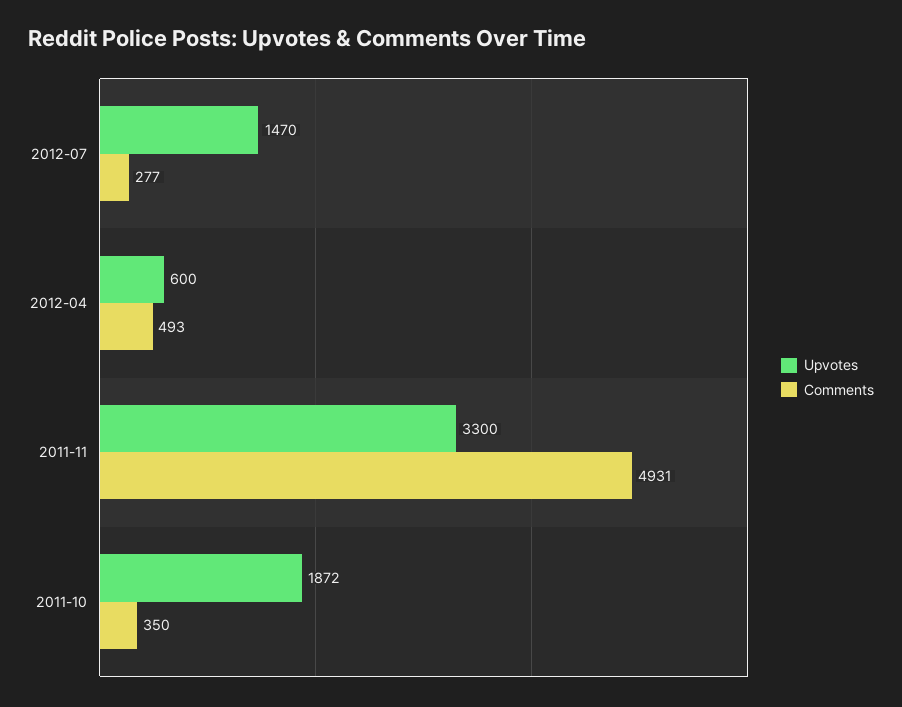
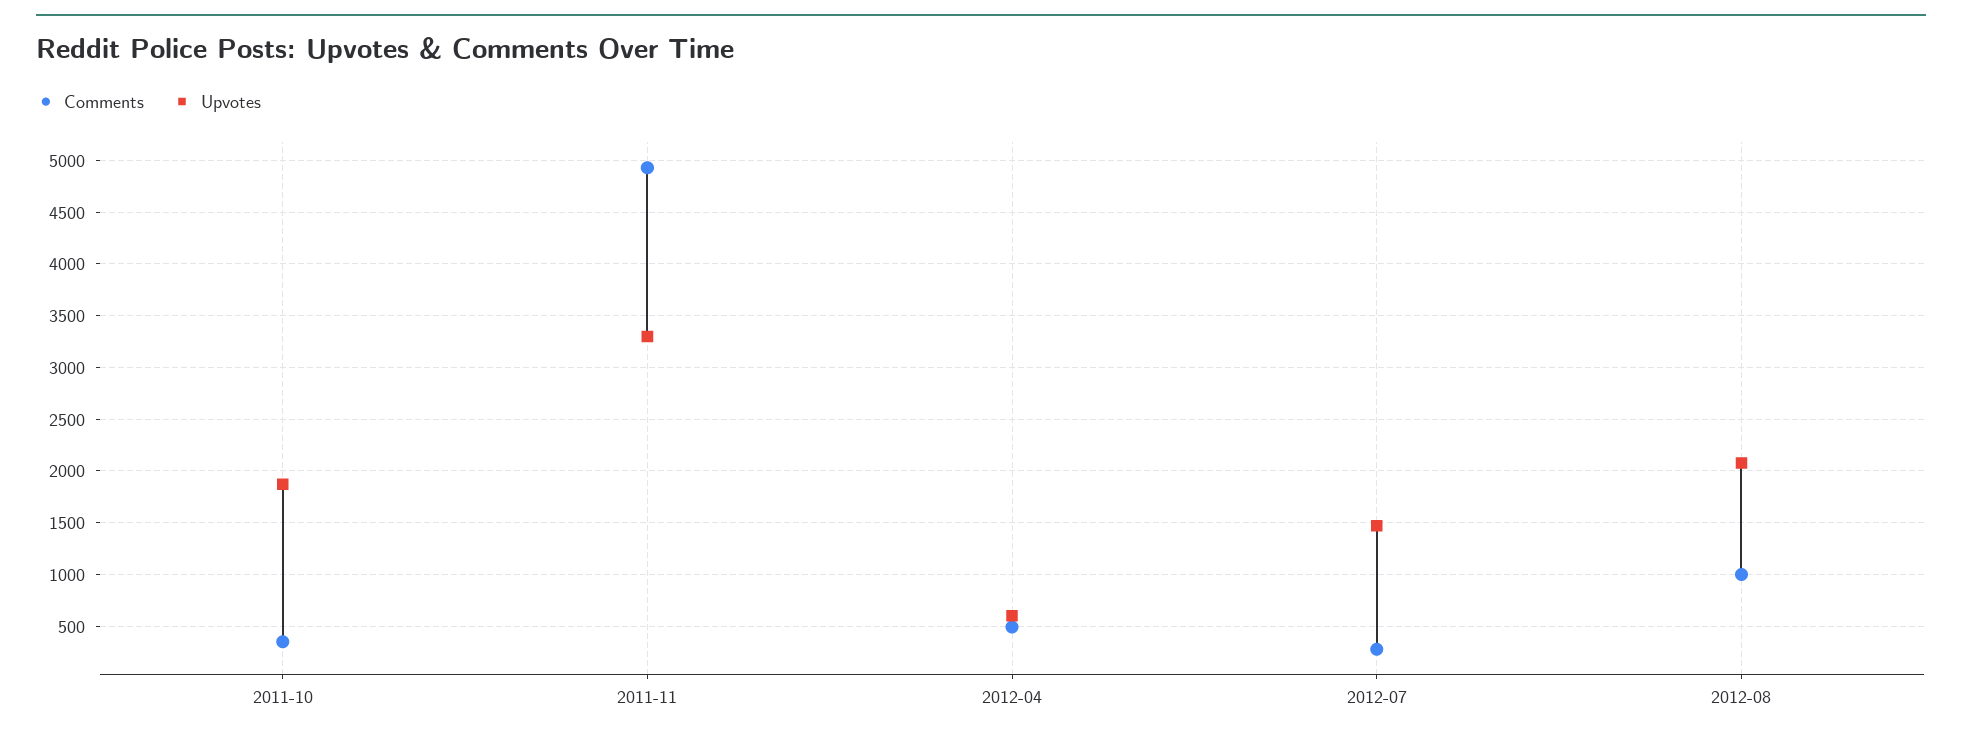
Comments, 2012-08: none -> 1000
Upvotes, 2012-08: none -> 2100

